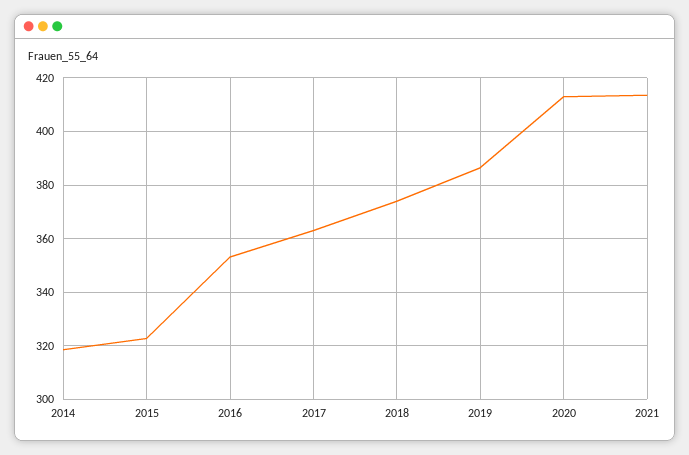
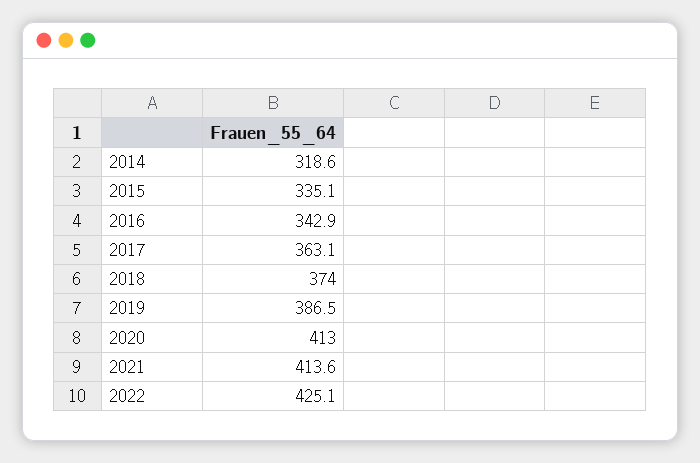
2015: 322.5 -> 335.1
2016: 352.5 -> 342.9
2022: none -> 425.1

